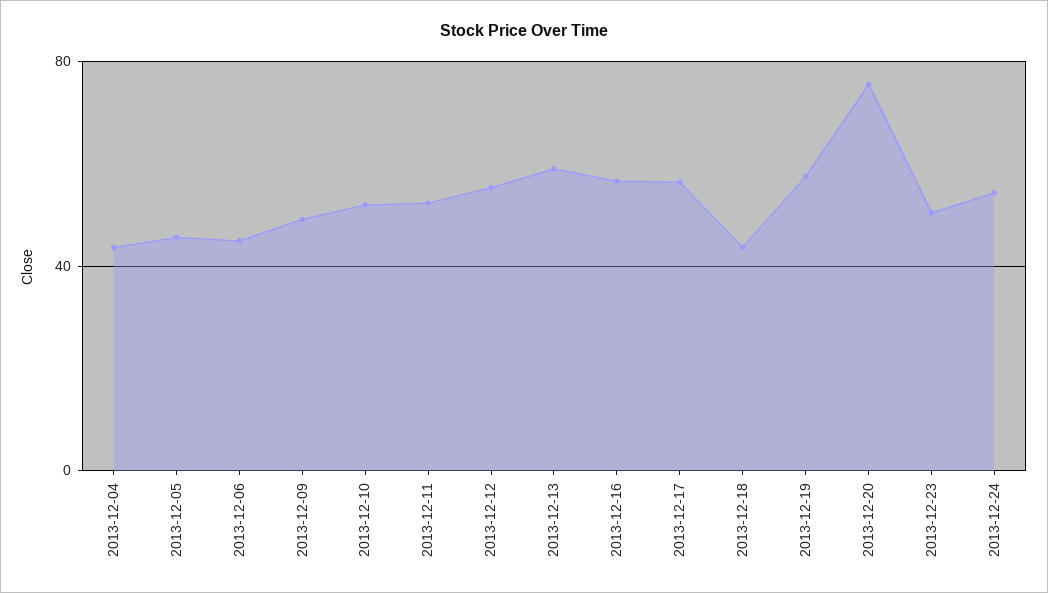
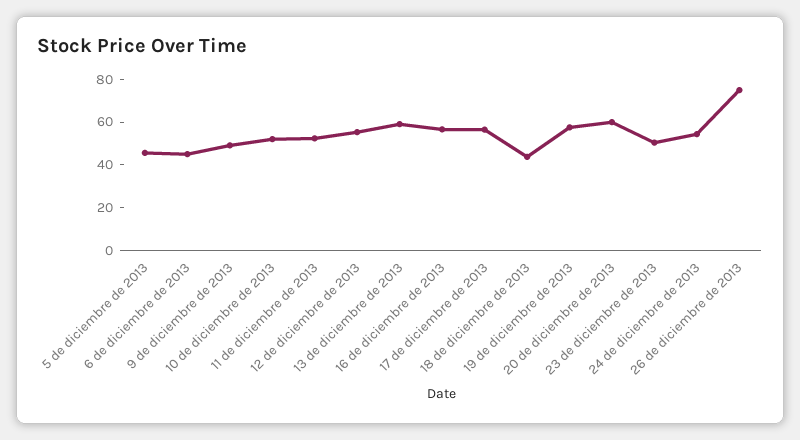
2013-12-04: 45 -> none
2013-12-20: 75 -> 60
26 de diciembre de 2013: none -> 75

